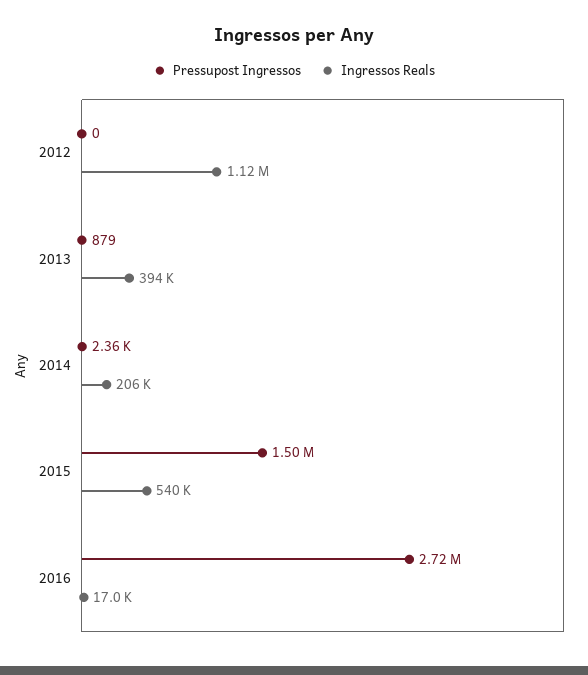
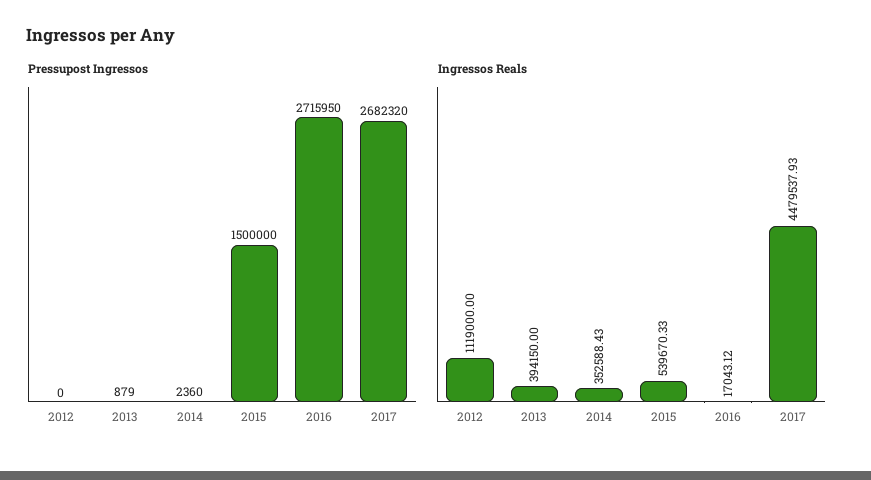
Ingressos Reals, 2014: 206000 -> 352588.43
Pressupost Ingressos, 2017: none -> 2682320
Ingressos Reals, 2017: none -> 4479537.93

